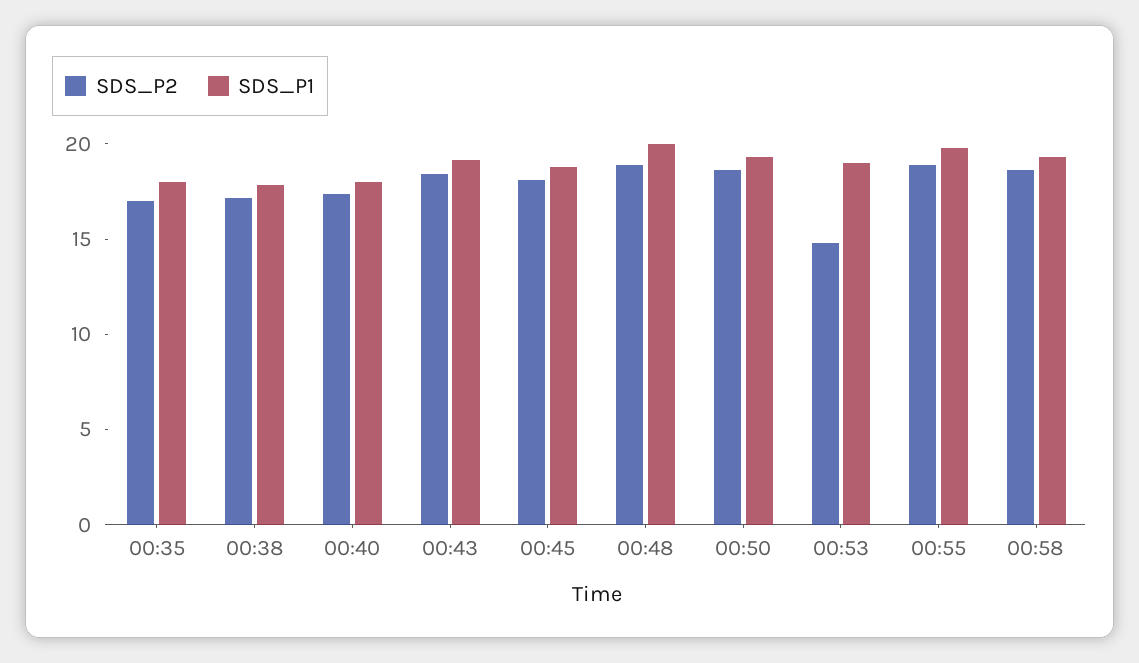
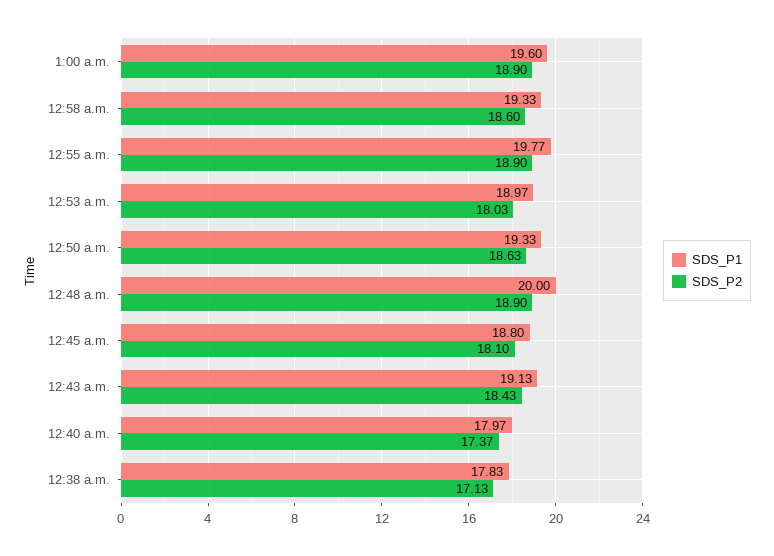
SDS_P2, 00:35: 17 -> none
SDS_P1, 00:35: 18 -> none
SDS_P2, 00:53: 15 -> 18.03
SDS_P1, 1:00 a.m.: none -> 19.6
SDS_P2, 1:00 a.m.: none -> 18.9

